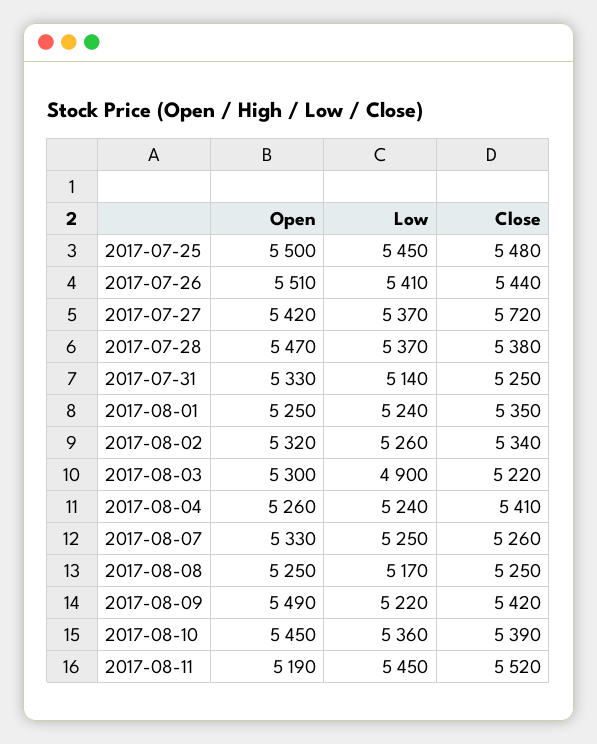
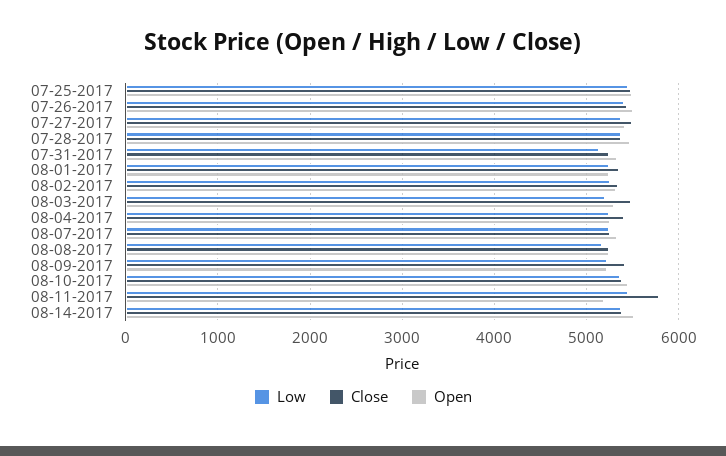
Close, 2017-07-27: 5720 -> 5500
Low, 2017-08-03: 4900 -> 5200
Close, 2017-08-03: 5220 -> 5500
Open, 2017-08-09: 5490 -> 5200
Close, 2017-08-11: 5520 -> 5800
Low, 08-14-2017: none -> 5400
Close, 08-14-2017: none -> 5400
Open, 08-14-2017: none -> 5500

